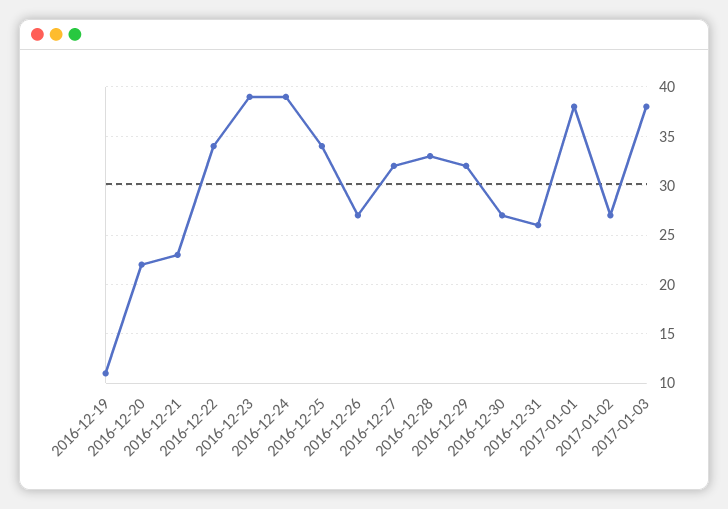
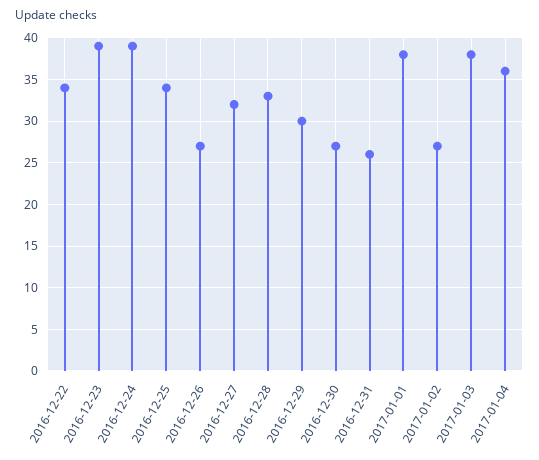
2016-12-19: 11 -> none
2016-12-20: 22 -> none
2016-12-21: 23 -> none
2016-12-29: 32 -> 30
2017-01-04: none -> 36

